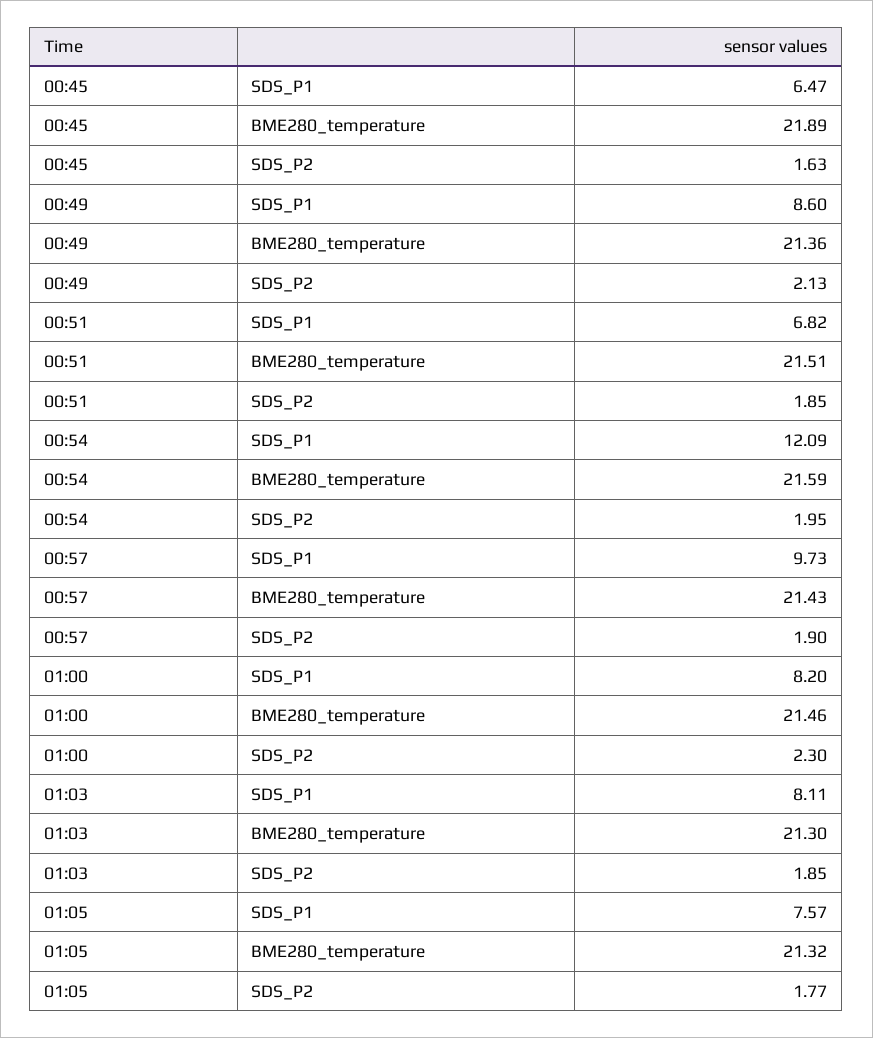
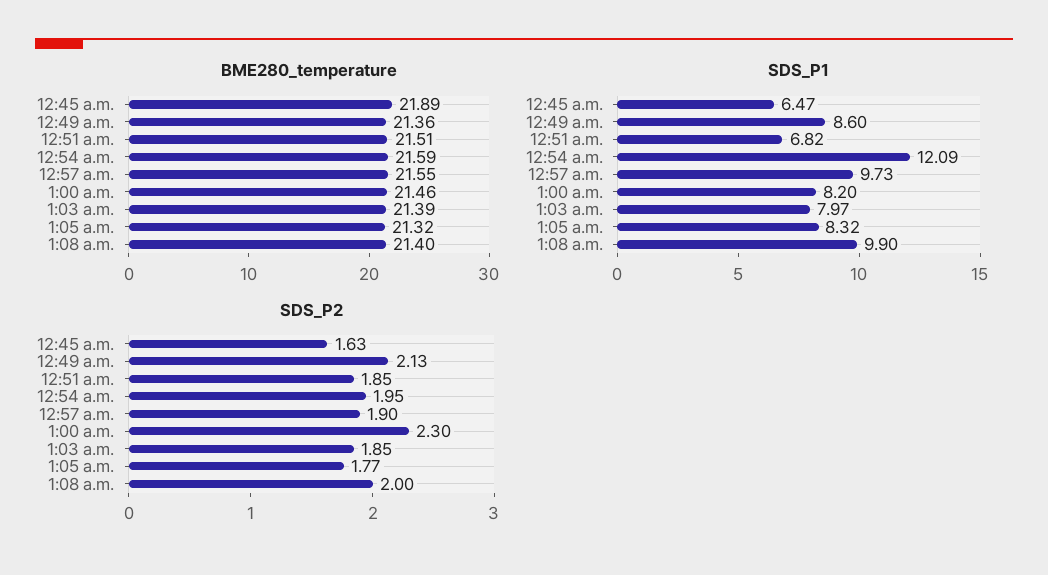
BME280_temperature, 00:57: 21.43 -> 21.55
SDS_P1, 01:03: 8.11 -> 7.97
BME280_temperature, 01:03: 21.3 -> 21.39
SDS_P1, 01:05: 7.57 -> 8.32
BME280_temperature, 1:08 a.m.: none -> 21.4
SDS_P1, 1:08 a.m.: none -> 9.9
SDS_P2, 1:08 a.m.: none -> 2

